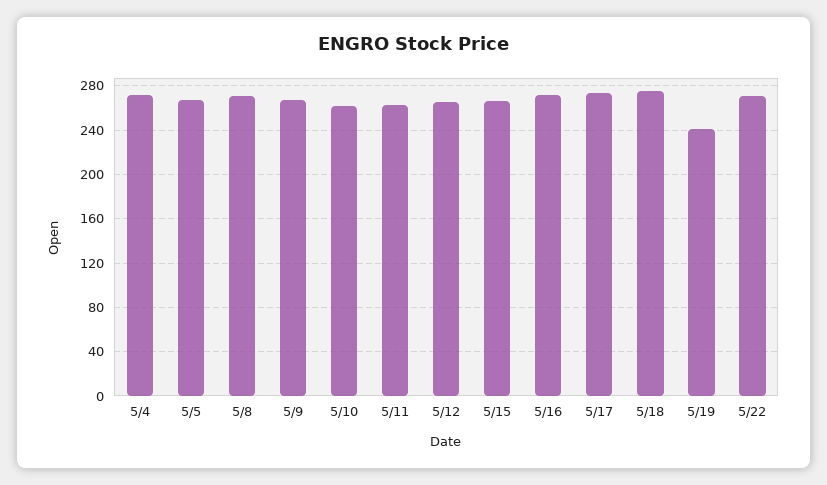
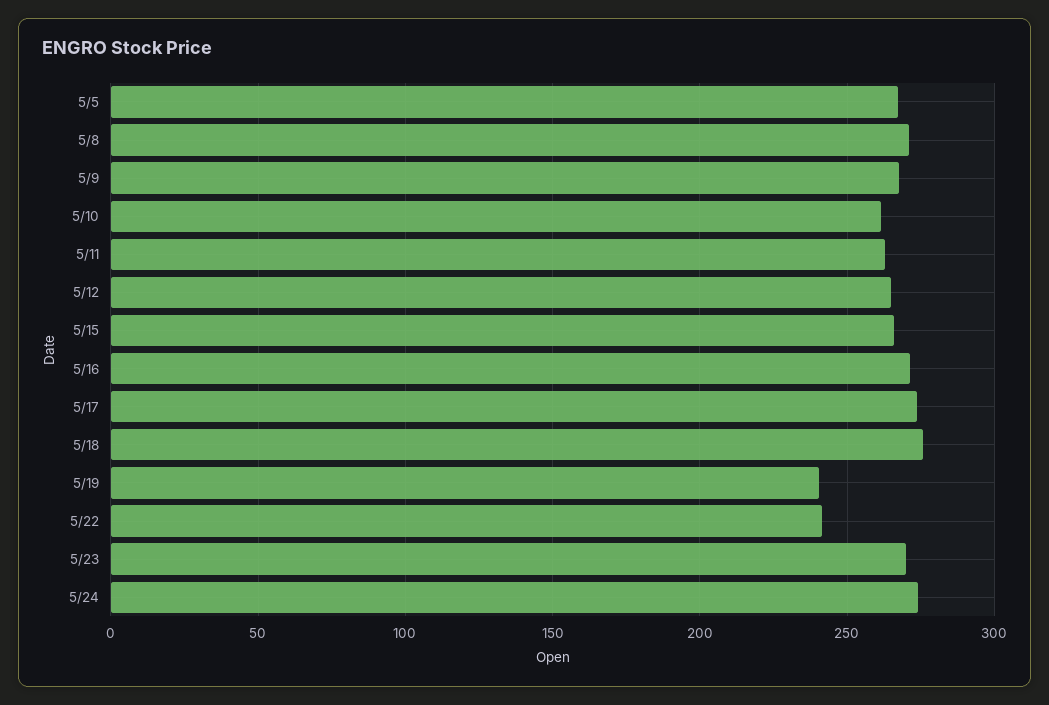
5/4: 270 -> none
5/22: 270 -> 240
5/23: none -> 270
5/24: none -> 275

